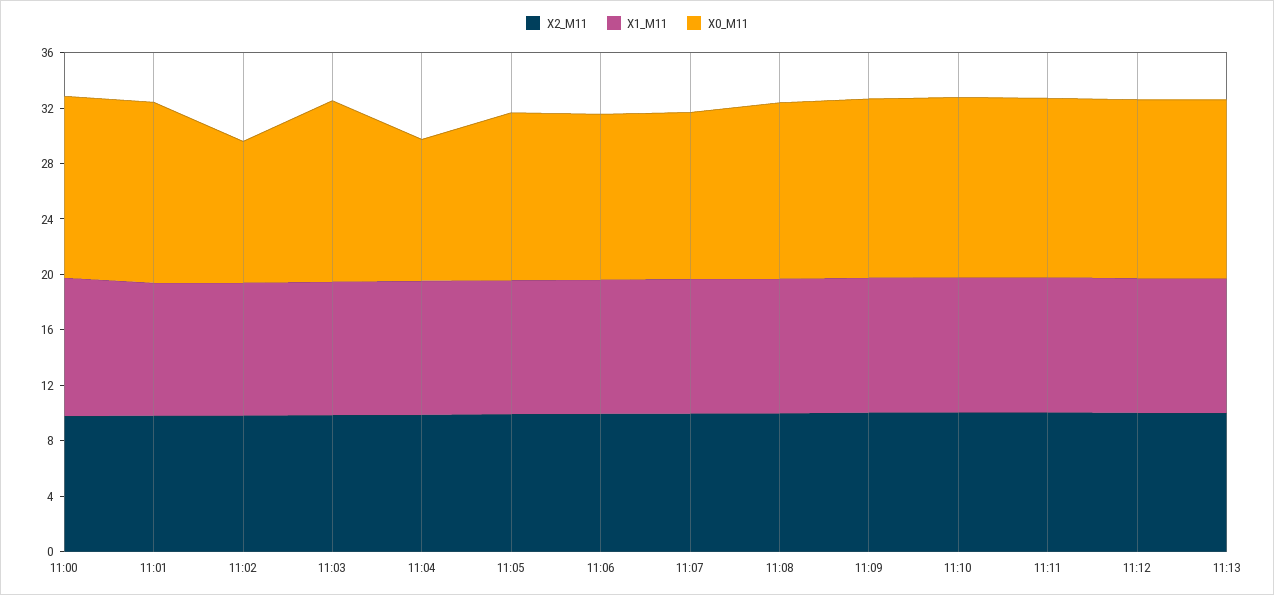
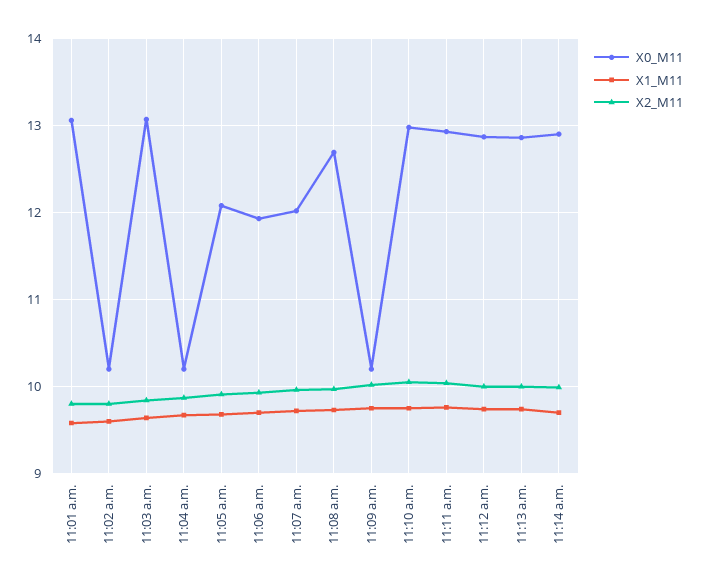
X2_M11, 11:00: 10 -> none
X1_M11, 11:00: 10 -> none
X0_M11, 11:00: 13 -> none
X0_M11, 11:09: 13 -> 10.2
X0_M11, 11:14 a.m.: none -> 12.9
X1_M11, 11:14 a.m.: none -> 9.7
X2_M11, 11:14 a.m.: none -> 10

